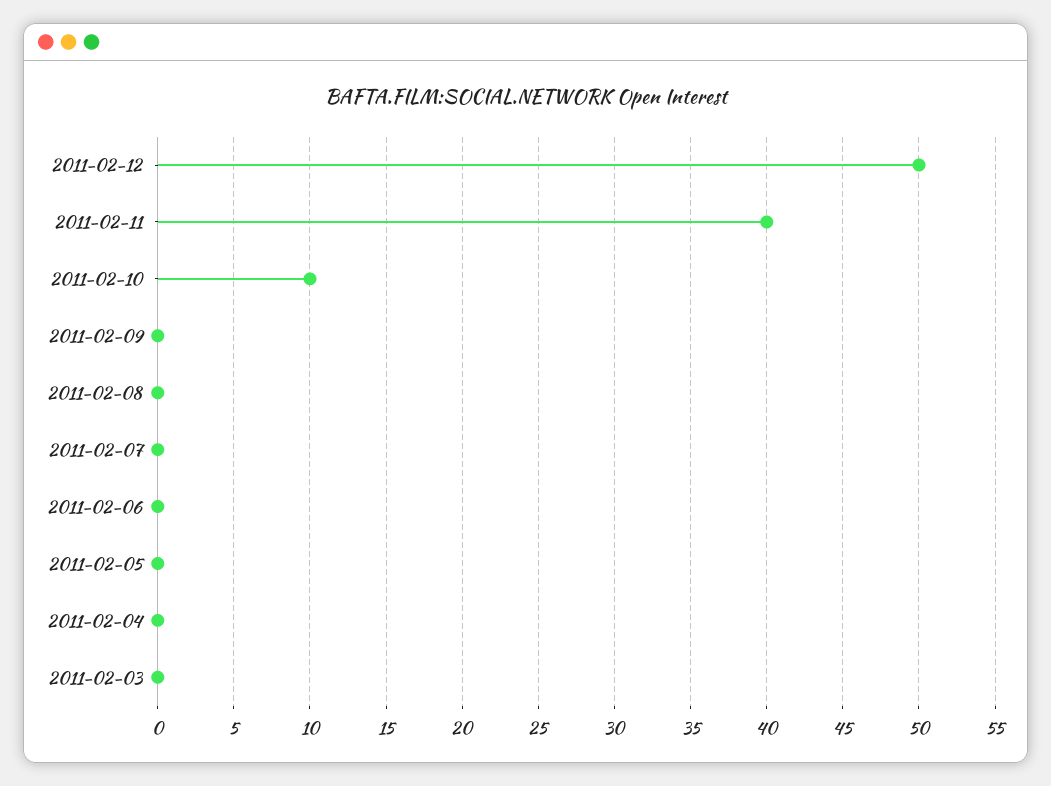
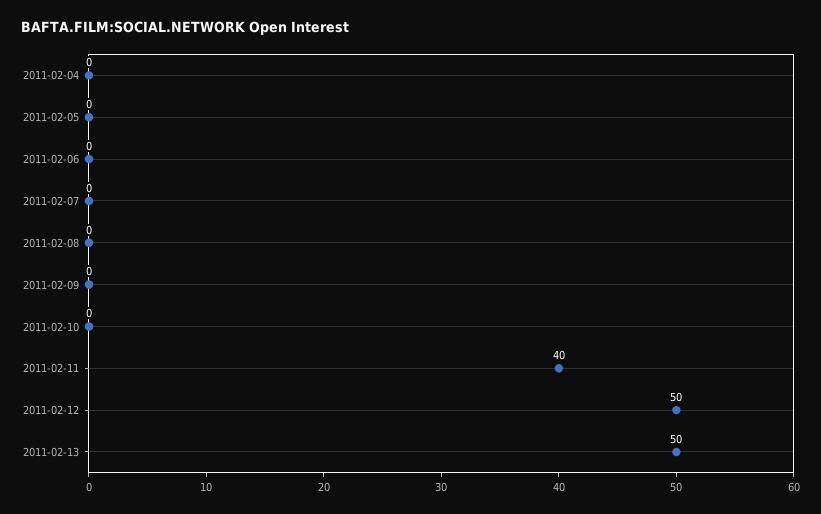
2011-02-10: 10 -> 0
2011-02-03: 0 -> none
2011-02-13: none -> 50

